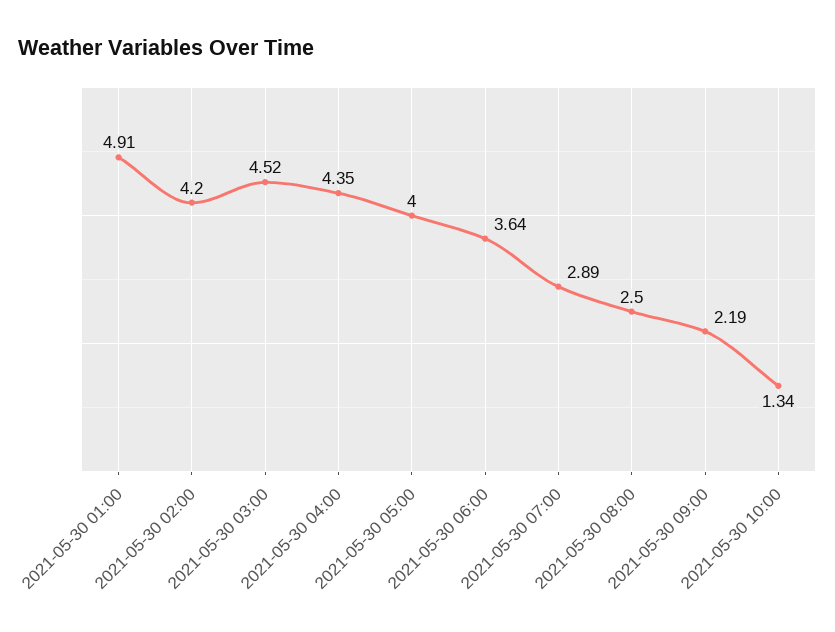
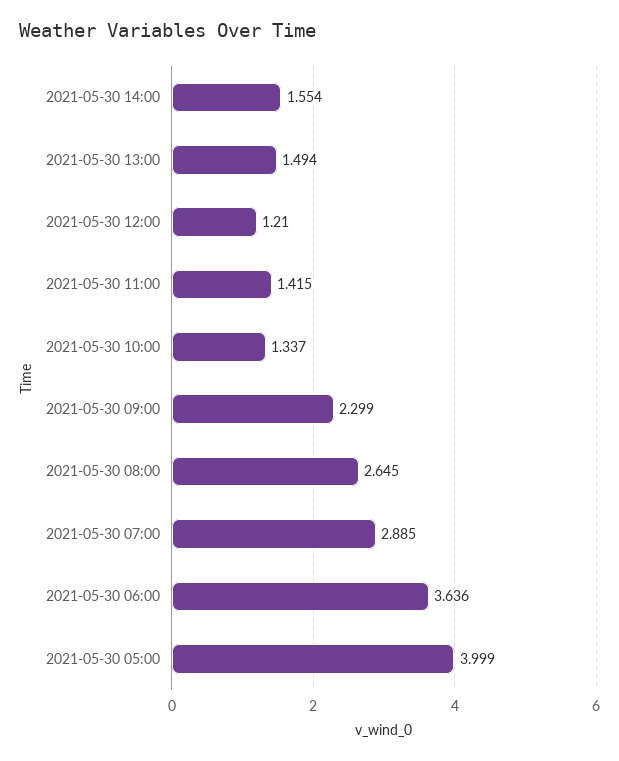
2021-05-30 01:00: 4.91 -> none
2021-05-30 02:00: 4.2 -> none
2021-05-30 03:00: 4.52 -> none
2021-05-30 04:00: 4.35 -> none
2021-05-30 08:00: 2.5 -> 2.645
2021-05-30 09:00: 2.19 -> 2.299
2021-05-30 14:00: none -> 1.554
2021-05-30 13:00: none -> 1.494
2021-05-30 12:00: none -> 1.21
2021-05-30 11:00: none -> 1.415

